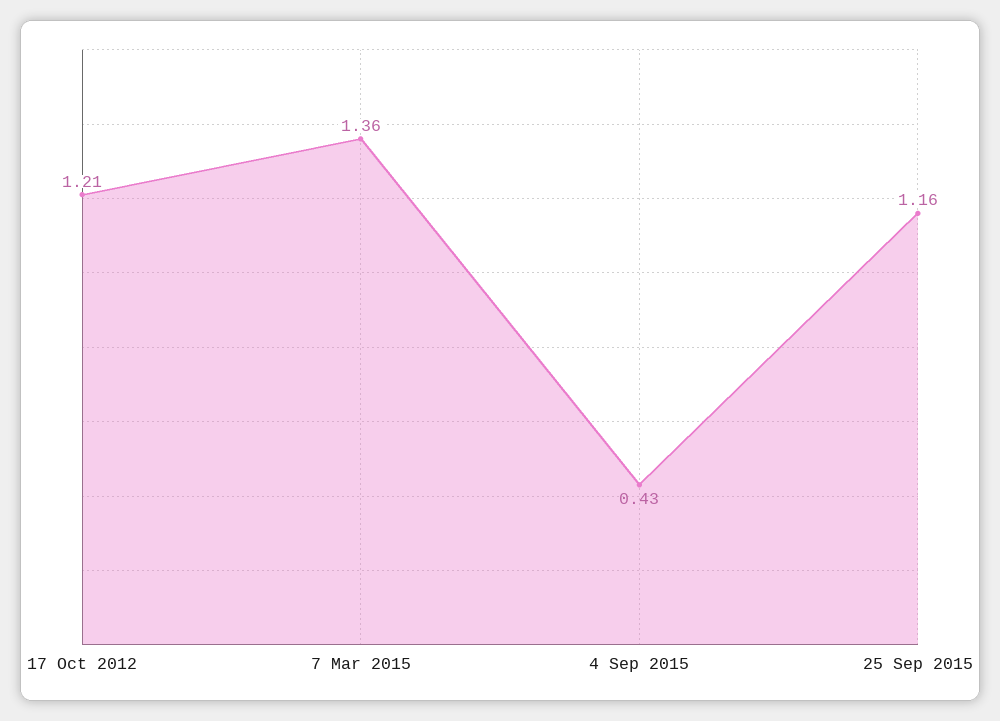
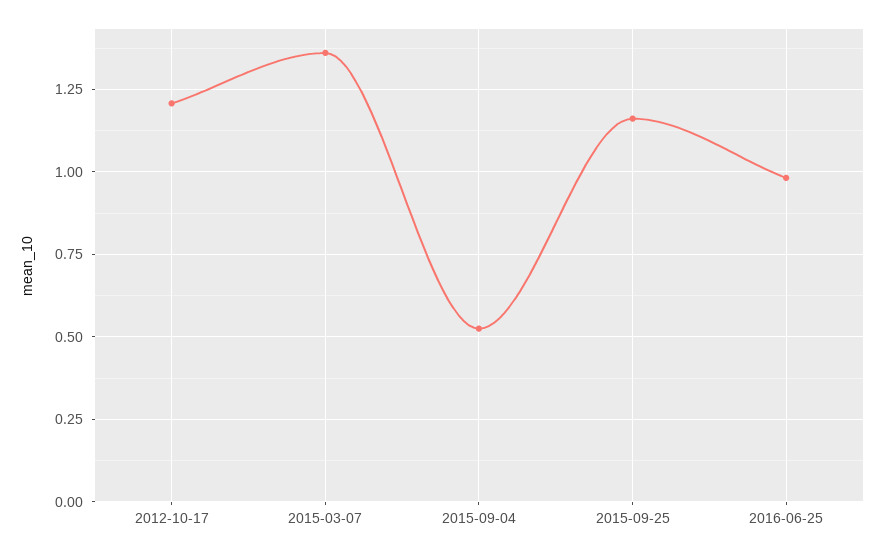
4 Sep 2015: 0.43 -> 0.525
2016-06-25: none -> 0.975

